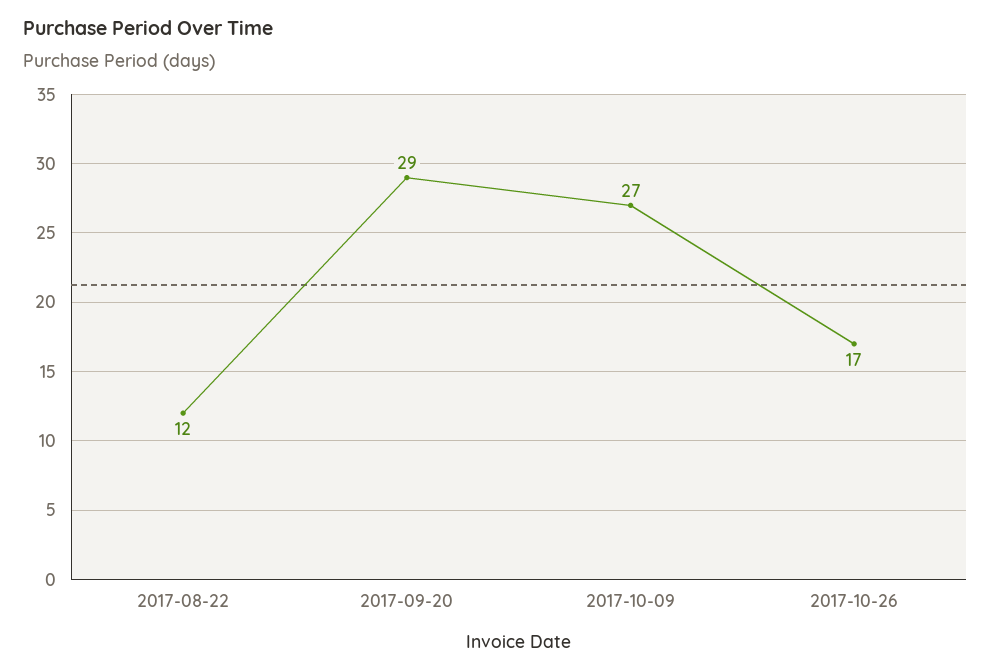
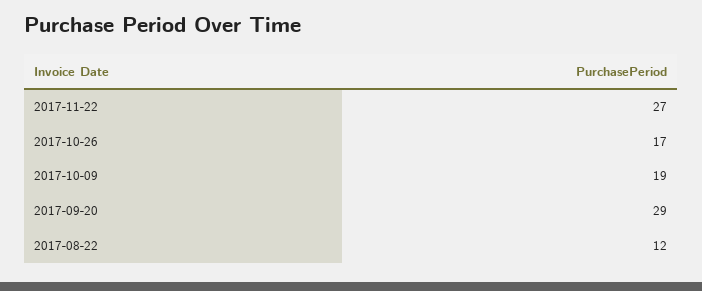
2017-10-09: 27 -> 19
2017-11-22: none -> 27

